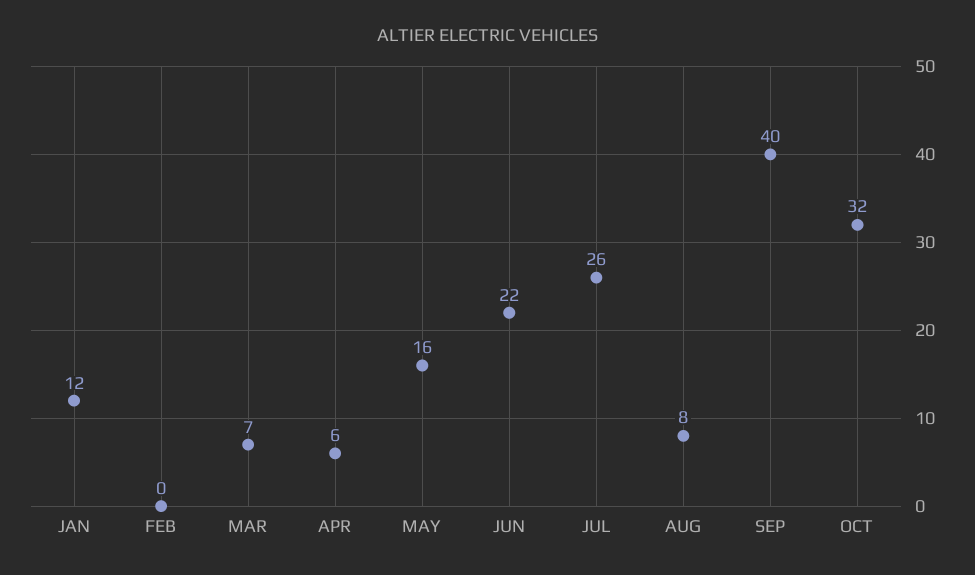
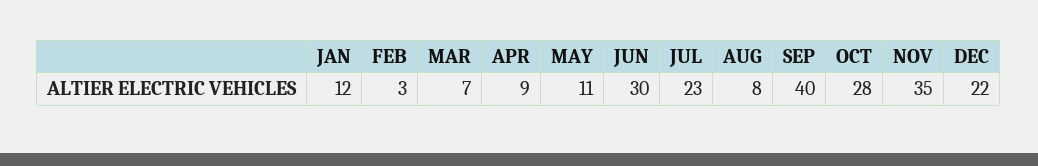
FEB: 0 -> 3
APR: 6 -> 9
MAY: 16 -> 11
JUN: 22 -> 30
JUL: 26 -> 23
OCT: 32 -> 28
NOV: none -> 35
DEC: none -> 22

